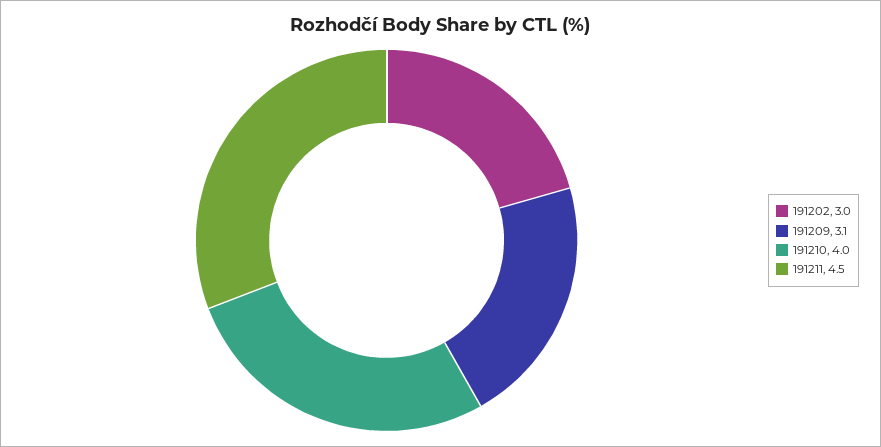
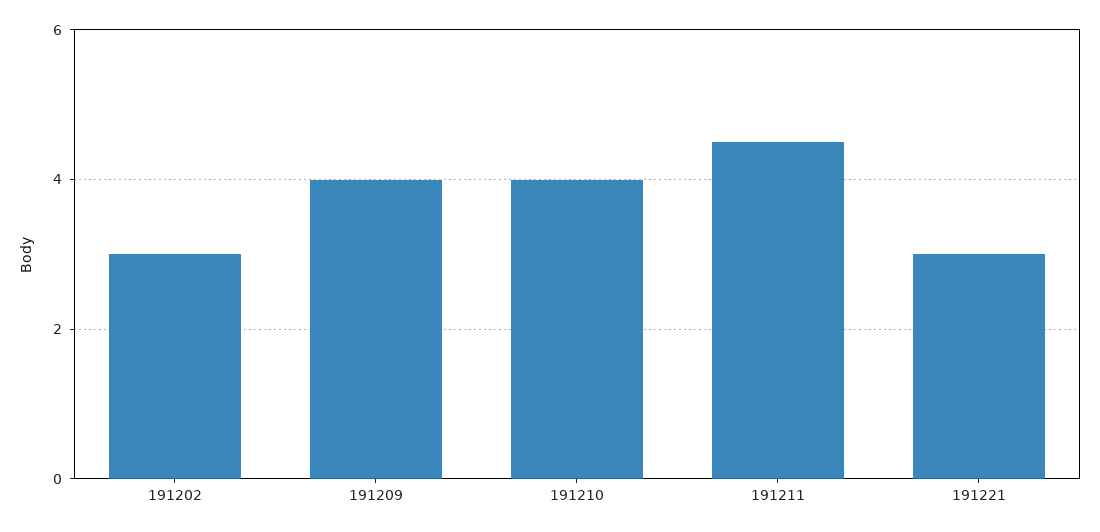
191209: 3.1 -> 4
191221: none -> 3

